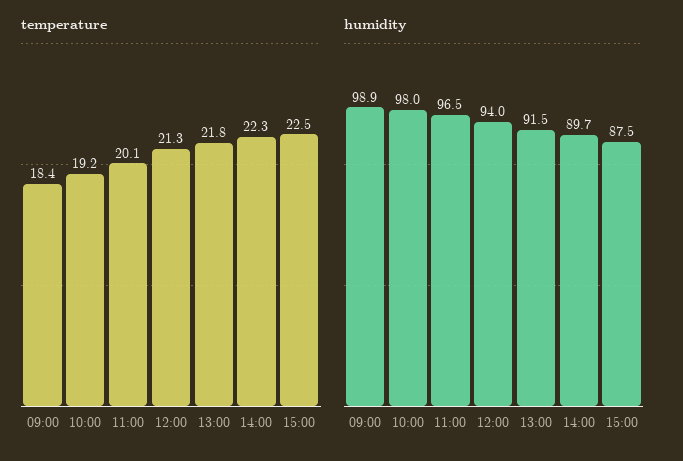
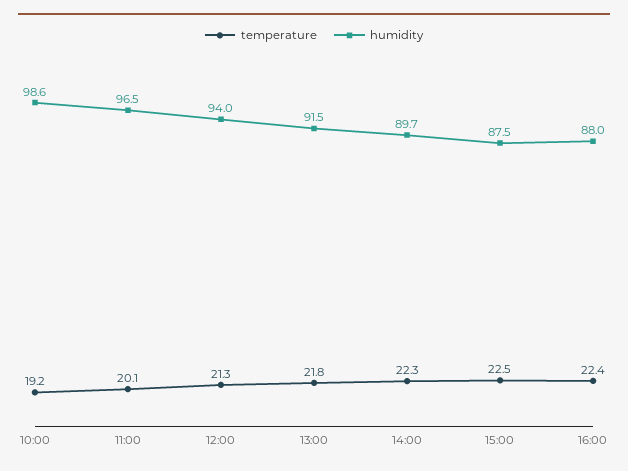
temperature, 09:00: 18.4 -> none
humidity, 09:00: 98.9 -> none
humidity, 10:00: 98 -> 98.6
temperature, 16:00: none -> 22.4
humidity, 16:00: none -> 88

